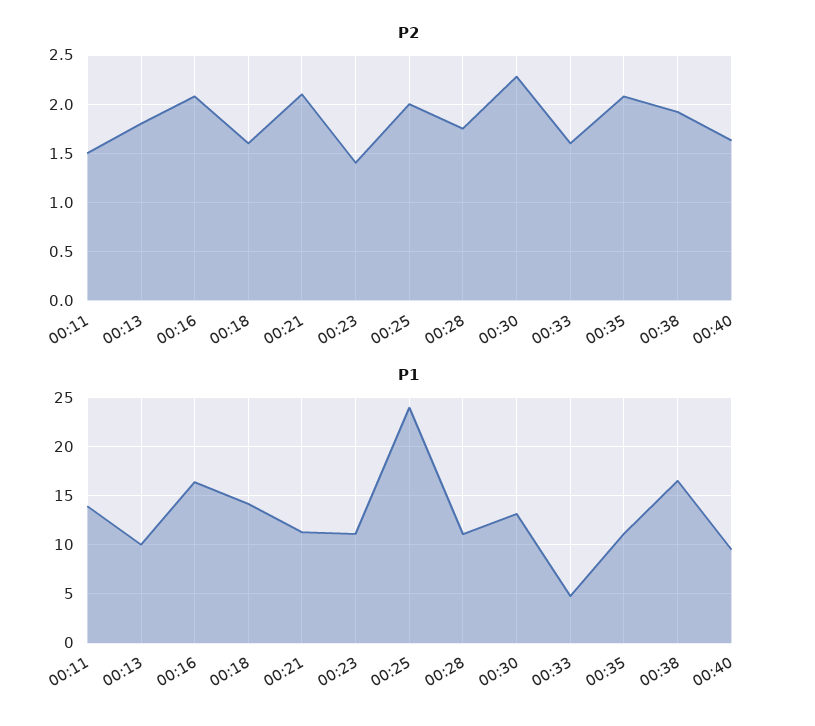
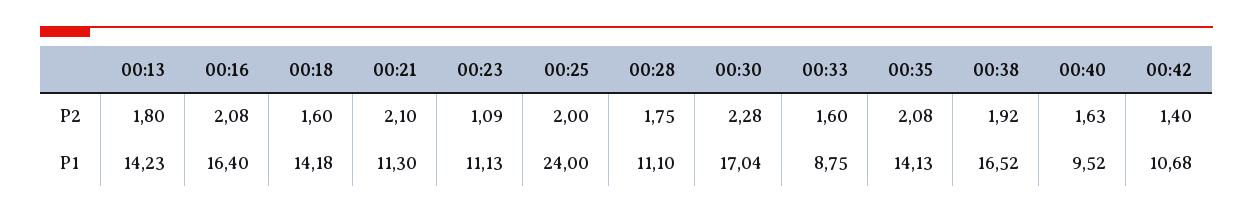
P2, 00:11: 1.5 -> none
P2, 00:23: 1.4 -> 1.09
P1, 00:11: 14 -> none
P1, 00:13: 10 -> 14.23
P1, 00:30: 13 -> 17.04
P1, 00:33: 5 -> 8.75
P1, 00:35: 11 -> 14.13
P2, 00:42: none -> 1.4
P1, 00:42: none -> 10.68

